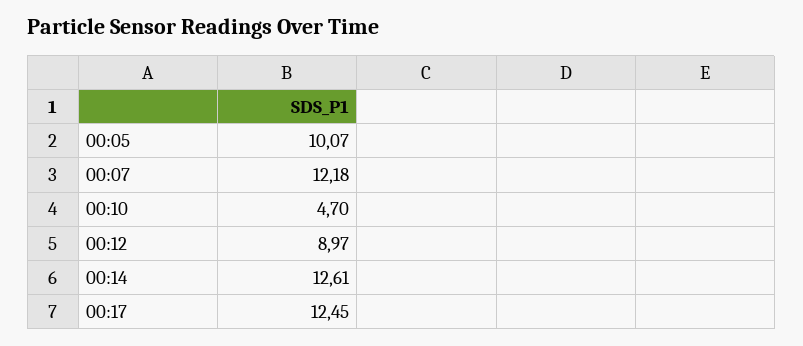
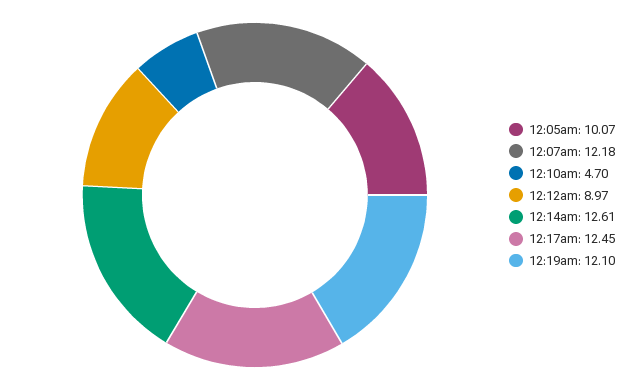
12:19am: none -> 12.1

